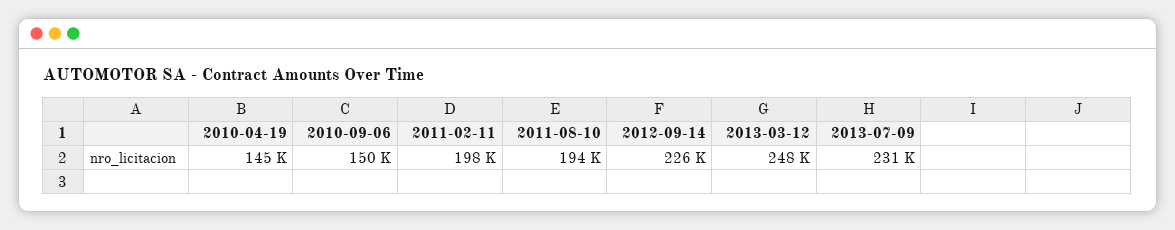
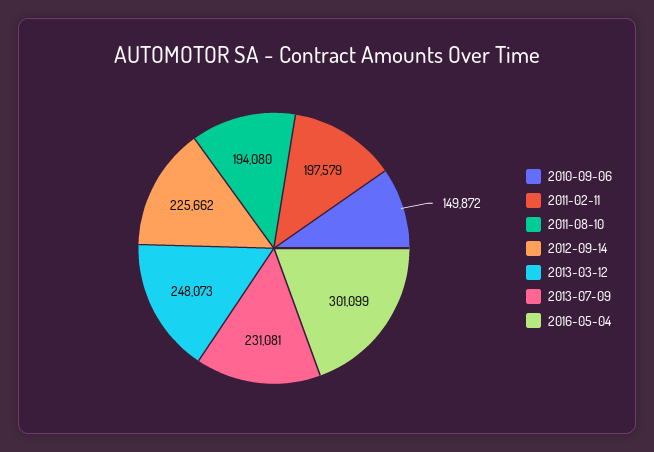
2010-04-19: 145000 -> none
2016-05-04: none -> 301099

